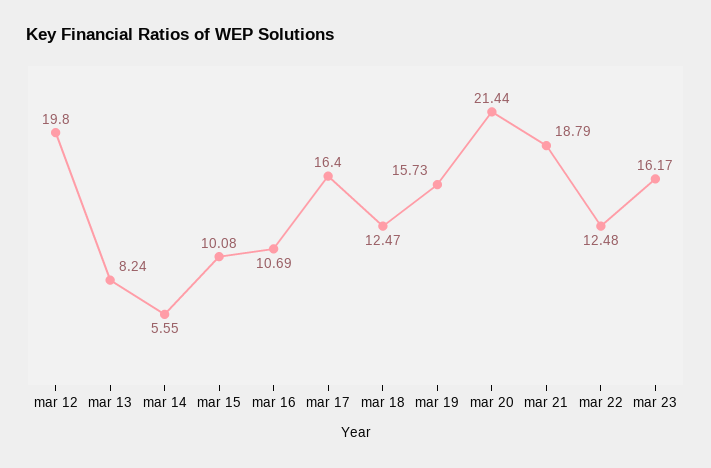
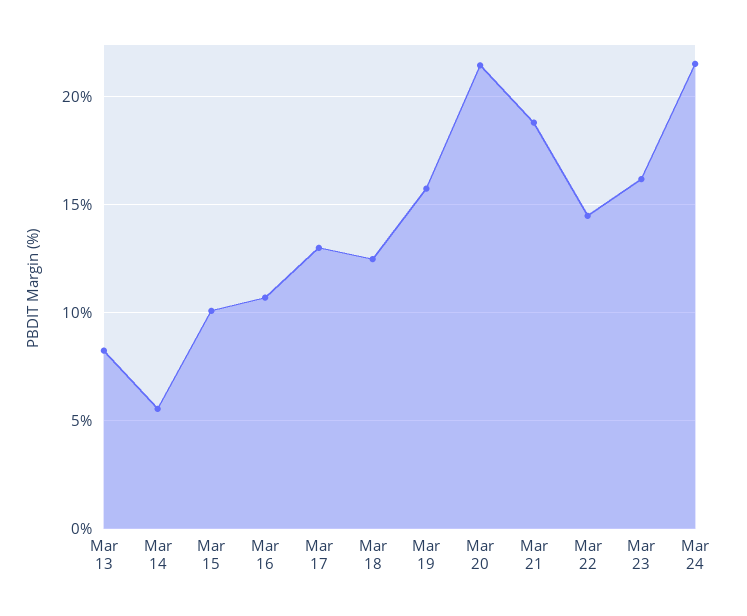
mar 12: 19.8 -> none
mar 17: 16.4 -> 13
mar 22: 12.48 -> 14.5
Mar 24: none -> 21.5

